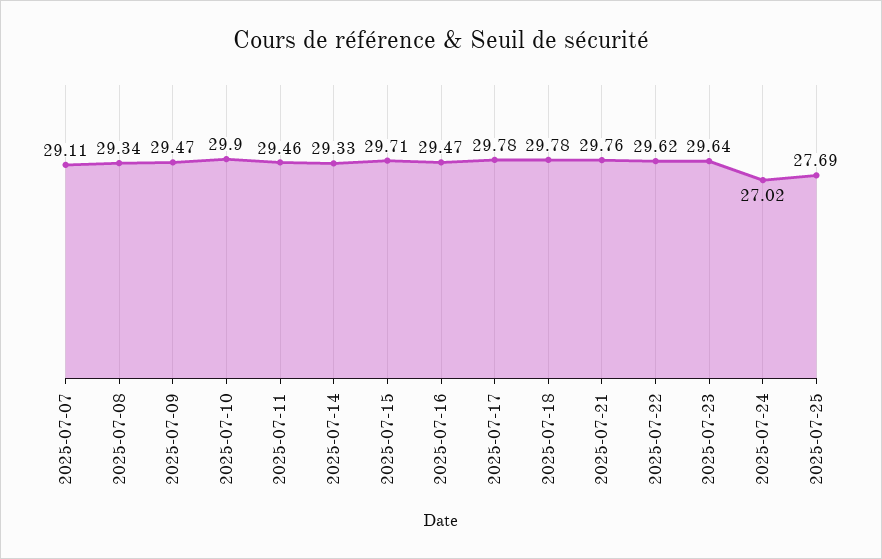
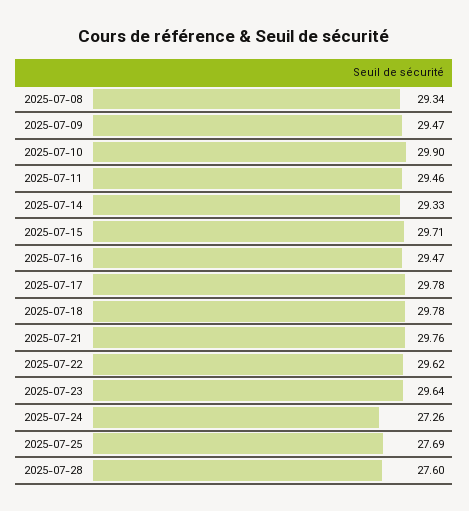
2025-07-07: 29.11 -> none
2025-07-24: 27.02 -> 27.26
2025-07-28: none -> 27.6

